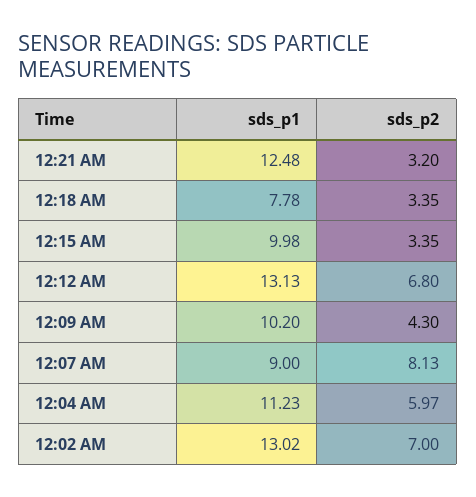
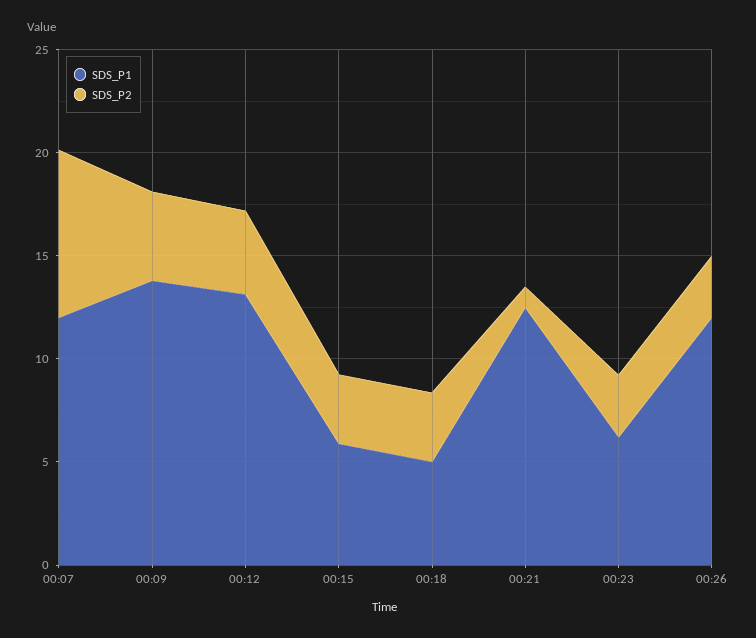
sds_p2, 12:21 AM: 3.2 -> 1
sds_p1, 12:18 AM: 7.78 -> 5
sds_p1, 12:15 AM: 9.98 -> 6
sds_p2, 12:12 AM: 6.8 -> 4
sds_p1, 12:09 AM: 10.2 -> 14
sds_p1, 12:07 AM: 9 -> 12
sds_p1, 12:04 AM: 11.23 -> none
sds_p2, 12:04 AM: 5.97 -> none
sds_p1, 12:02 AM: 13.02 -> none
sds_p2, 12:02 AM: 7 -> none
sds_p1, 00:23: none -> 6
sds_p2, 00:23: none -> 3
sds_p1, 00:26: none -> 12
sds_p2, 00:26: none -> 3

